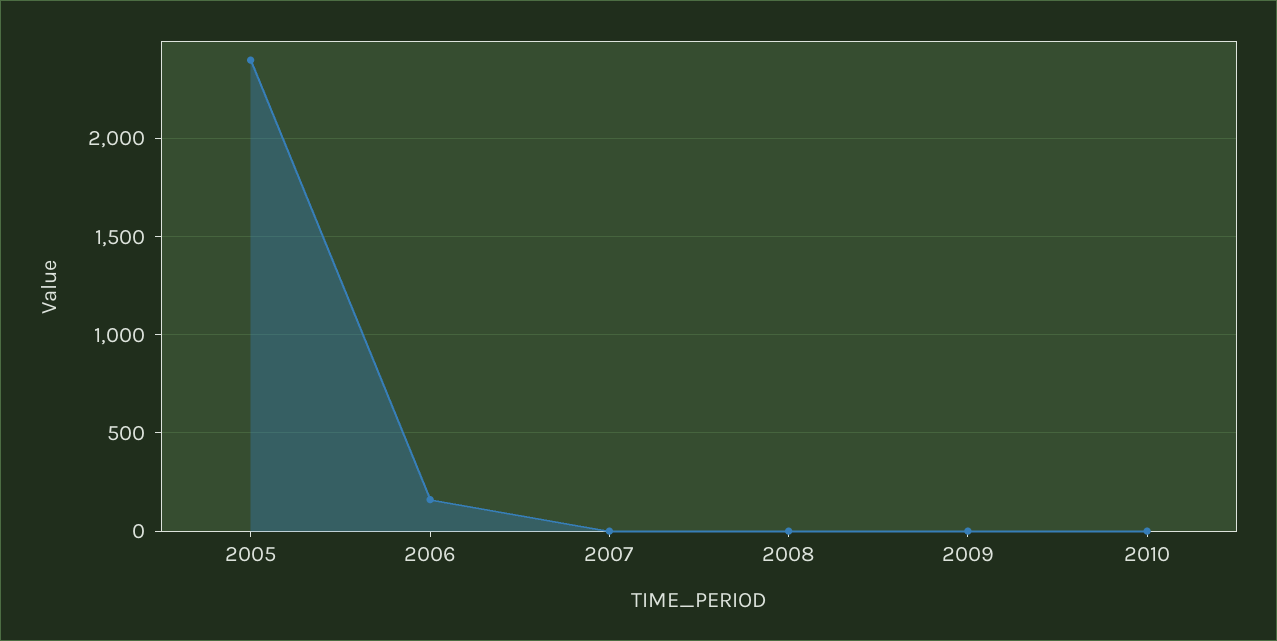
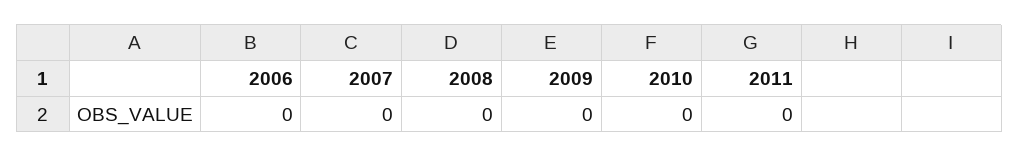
2005: 2400 -> none
2006: 150 -> 0
2011: none -> 0

